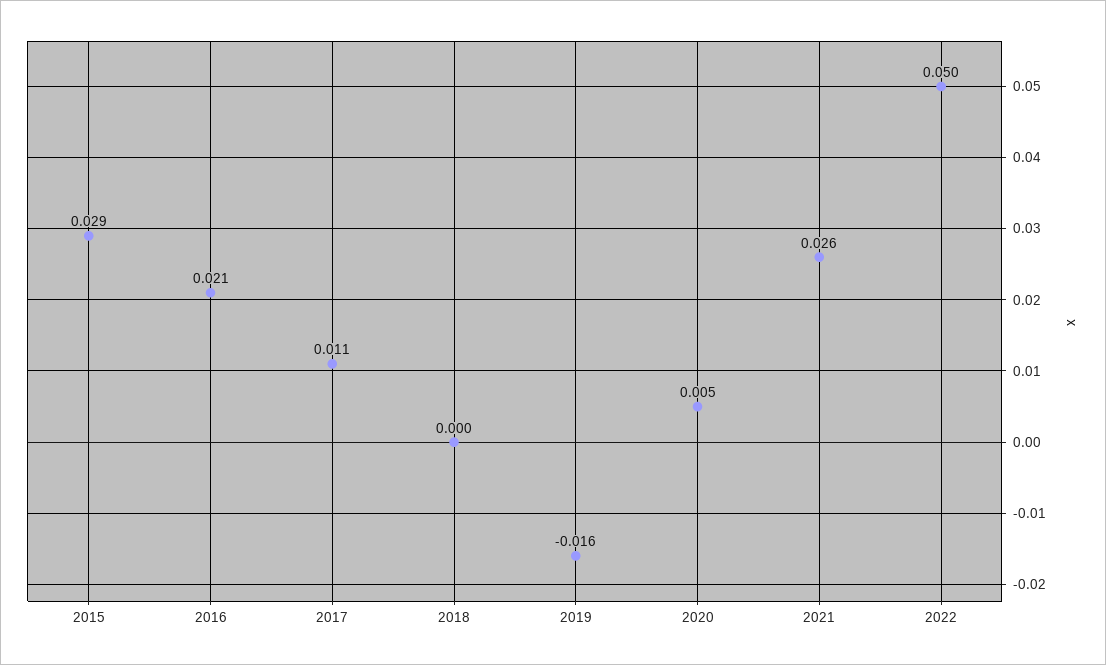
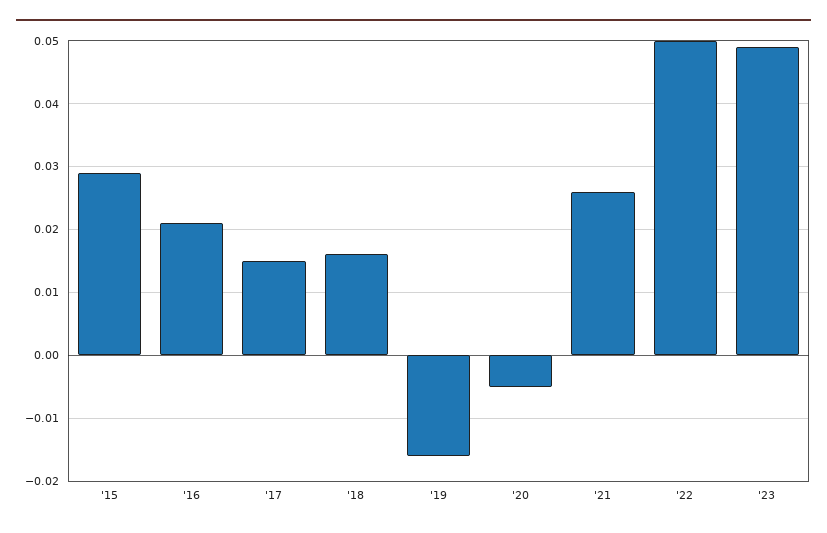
2017: 0.011 -> 0.015
2018: 0 -> 0.016
2020: 0.005 -> -0.005
'23: none -> 0.049

